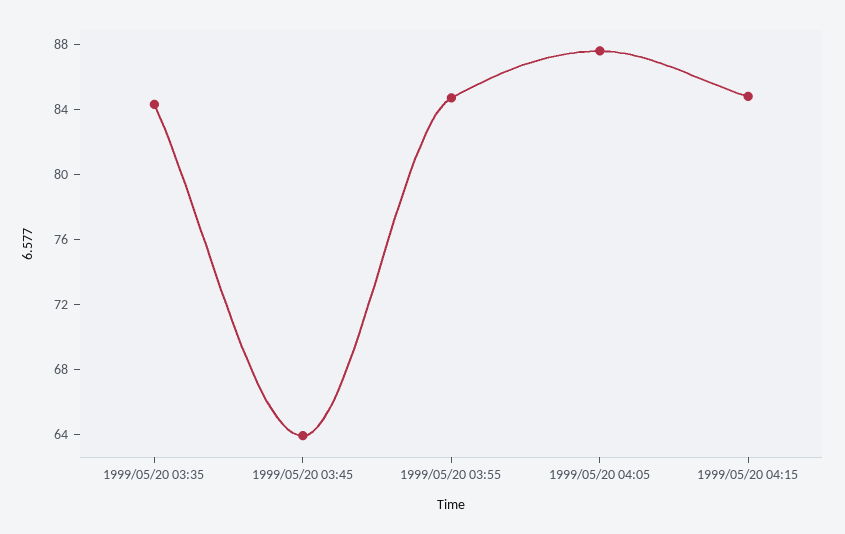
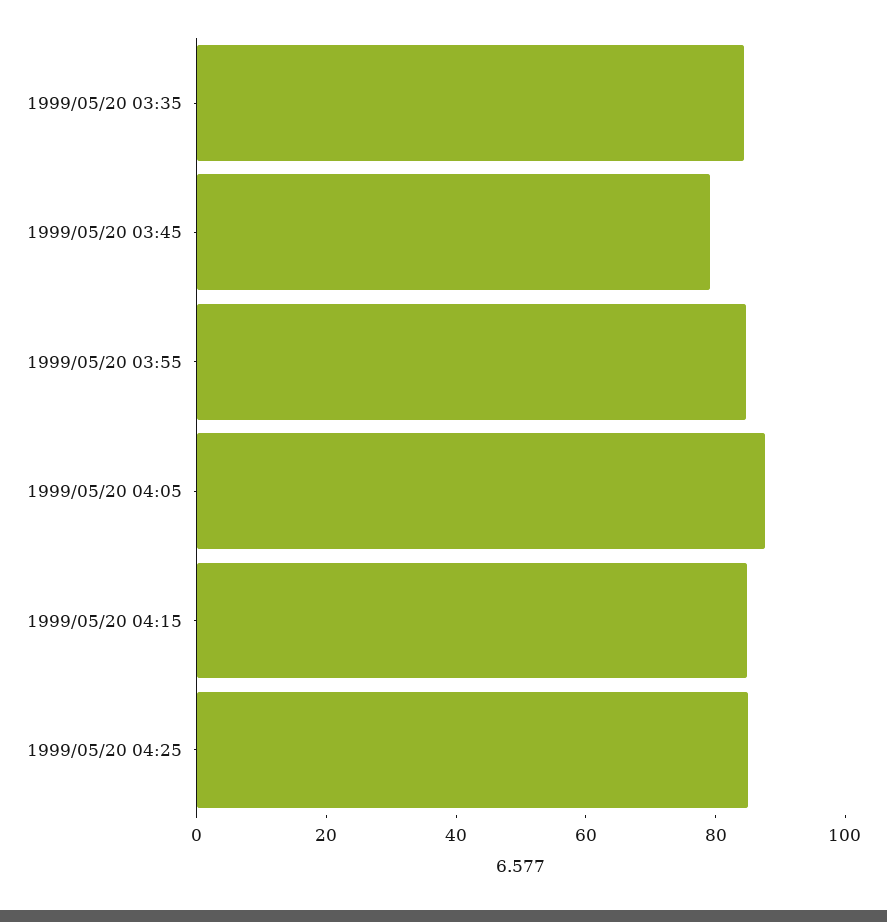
1999/05/20 03:45: 64 -> 80
1999/05/20 04:25: none -> 85

